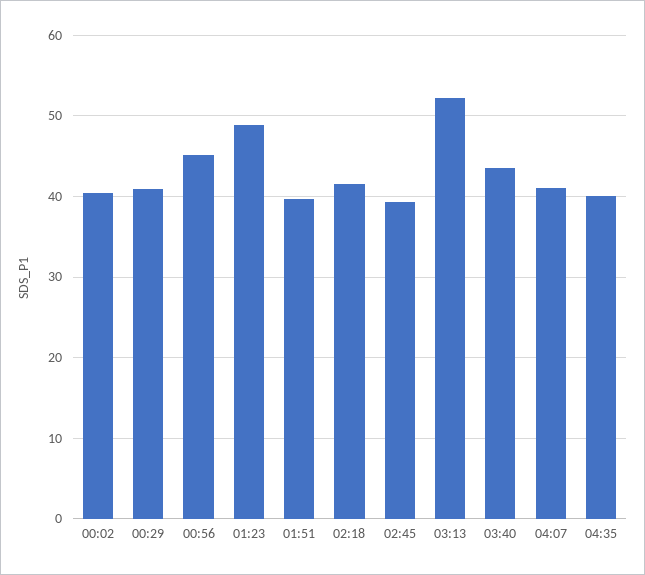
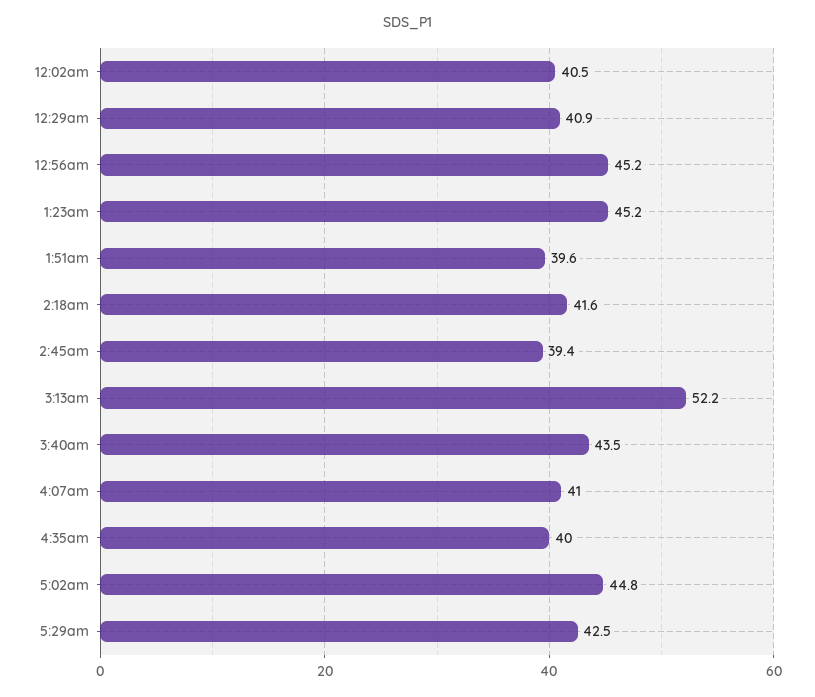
01:23: 49 -> 45.2
5:02am: none -> 44.8
5:29am: none -> 42.5

